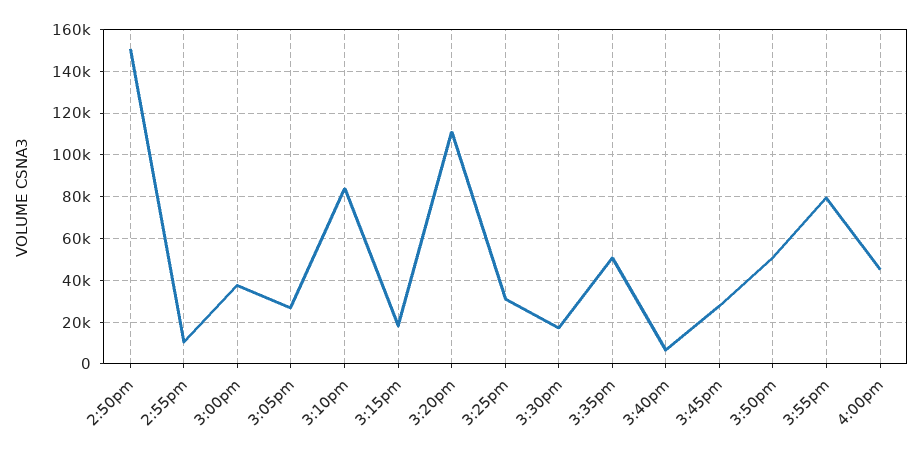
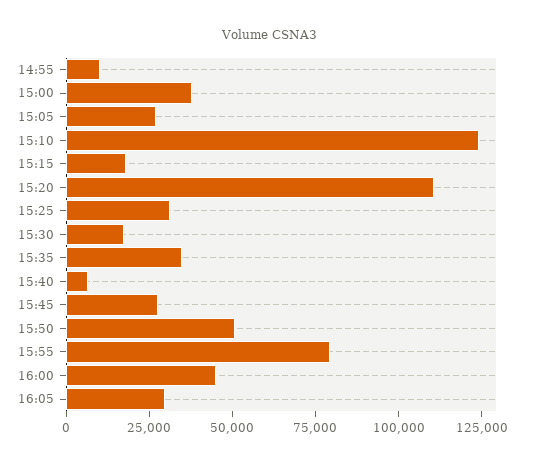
2:50pm: 150000 -> none
3:10pm: 85000 -> 125000
3:35pm: 50000 -> 35000
16:05: none -> 30000

